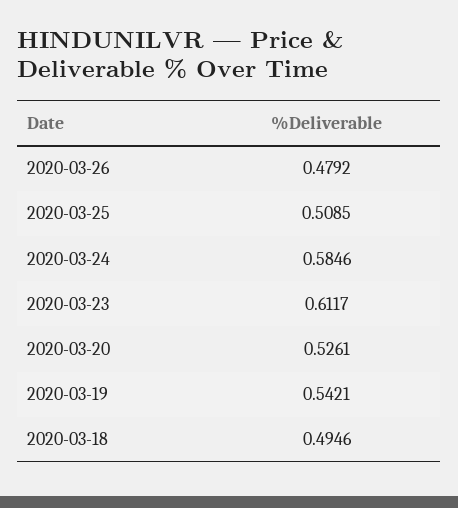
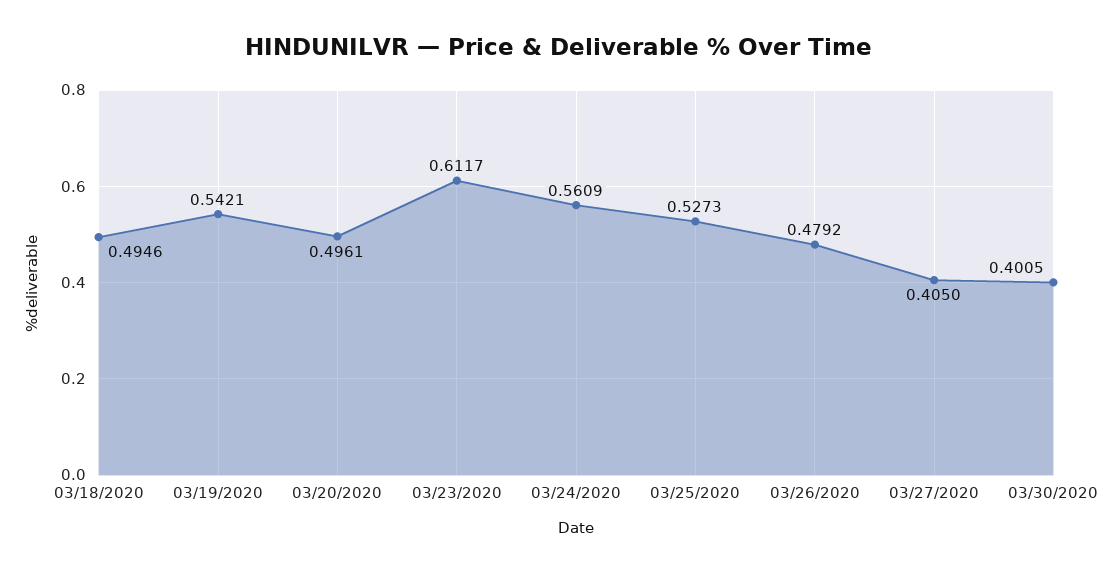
2020-03-25: 0.5085 -> 0.5273
2020-03-24: 0.5846 -> 0.5609
2020-03-20: 0.5261 -> 0.4961
03/27/2020: none -> 0.405
03/30/2020: none -> 0.4005

